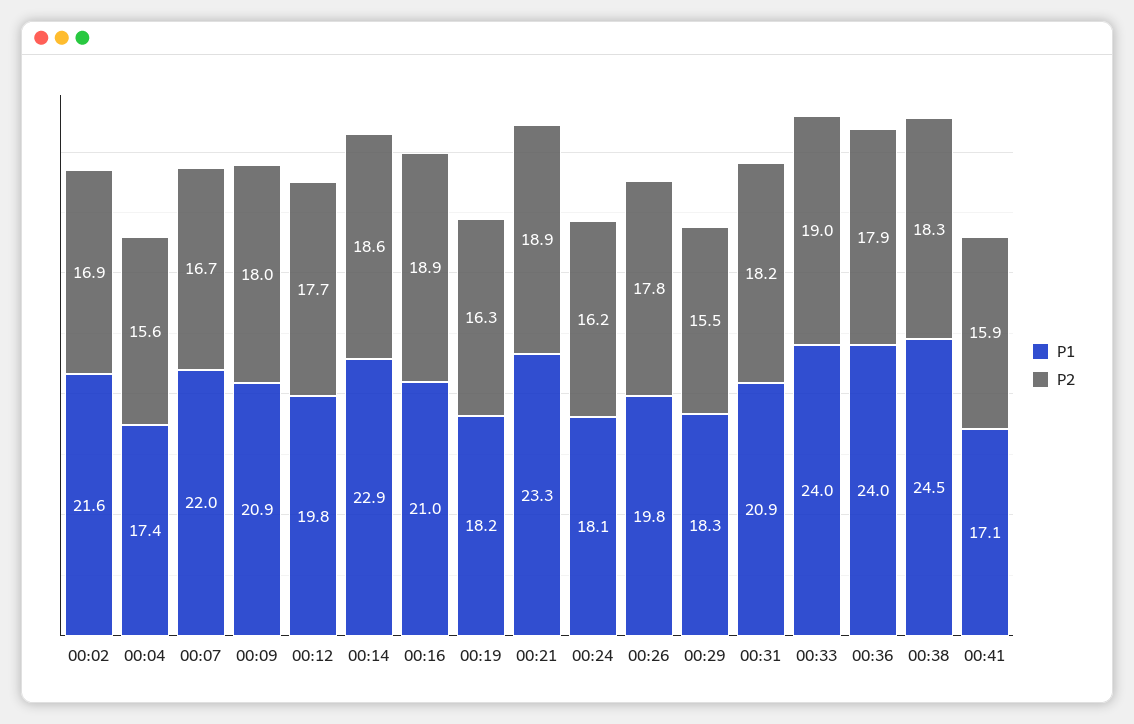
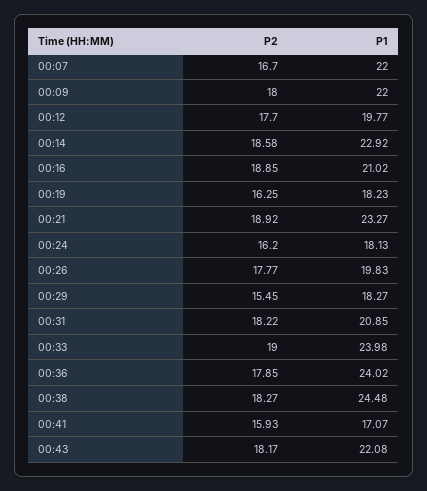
P1, 00:02: 21.6 -> none
P2, 00:02: 16.9 -> none
P1, 00:04: 17.4 -> none
P2, 00:04: 15.6 -> none
P1, 00:09: 20.9 -> 22
P2, 00:43: none -> 18.17
P1, 00:43: none -> 22.08

